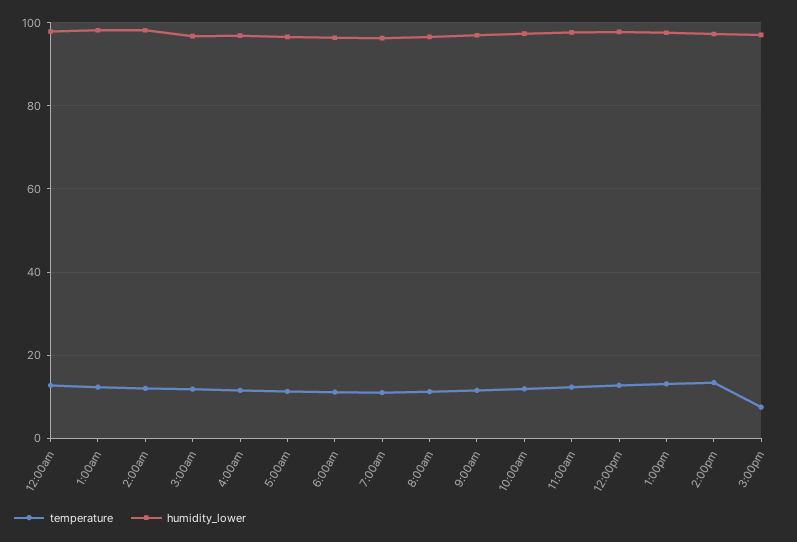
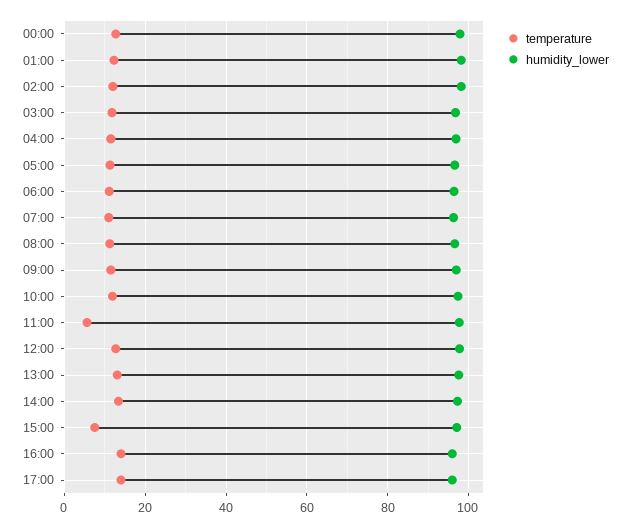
temperature, 11:00am: 12 -> 6
temperature, 16:00: none -> 14
humidity_lower, 16:00: none -> 96
temperature, 17:00: none -> 14
humidity_lower, 17:00: none -> 96

